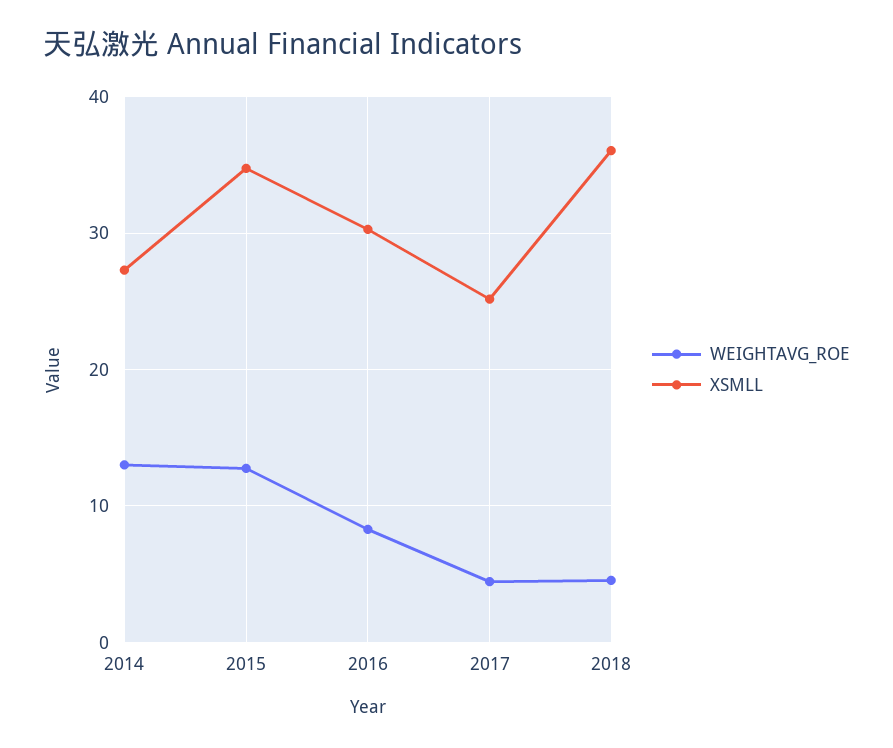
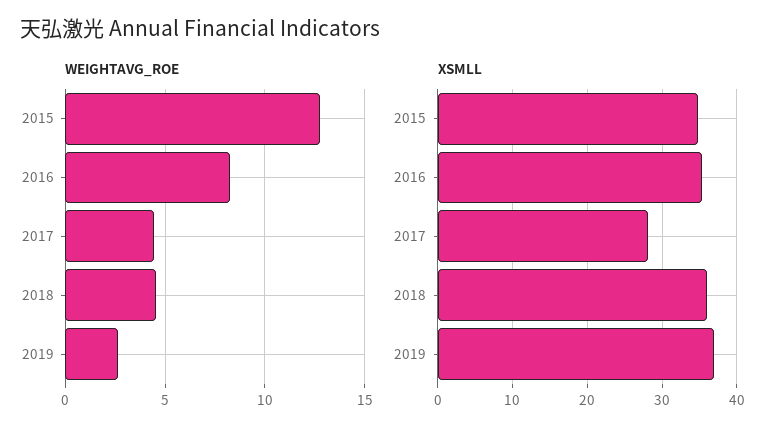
WEIGHTAVG_ROE, 2014: 13 -> none
XSMLL, 2014: 27 -> none
XSMLL, 2016: 30 -> 35
XSMLL, 2017: 25 -> 28
WEIGHTAVG_ROE, 2019: none -> 2.5
XSMLL, 2019: none -> 37

